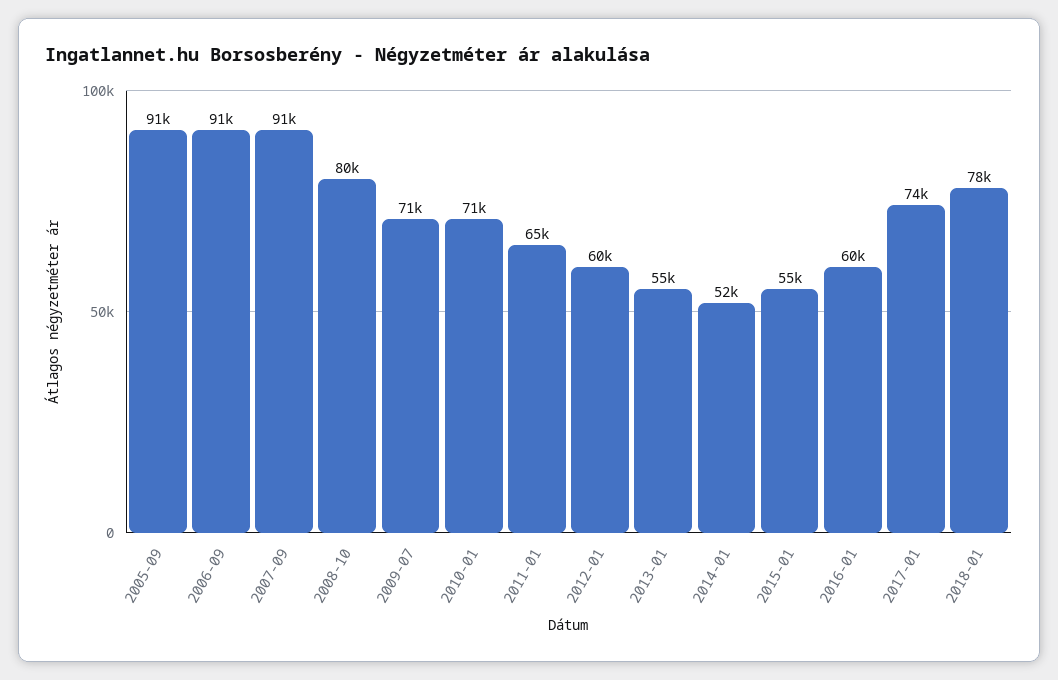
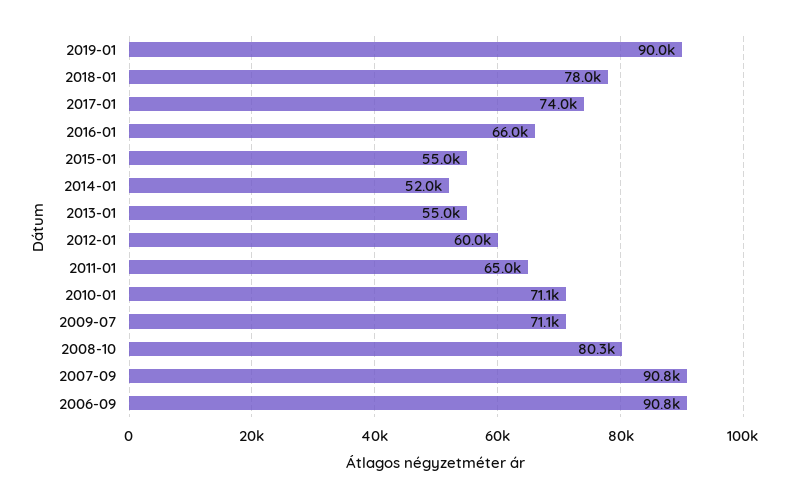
2005-09: 91000 -> none
2016-01: 60000 -> 66000
2019-01: none -> 90000

